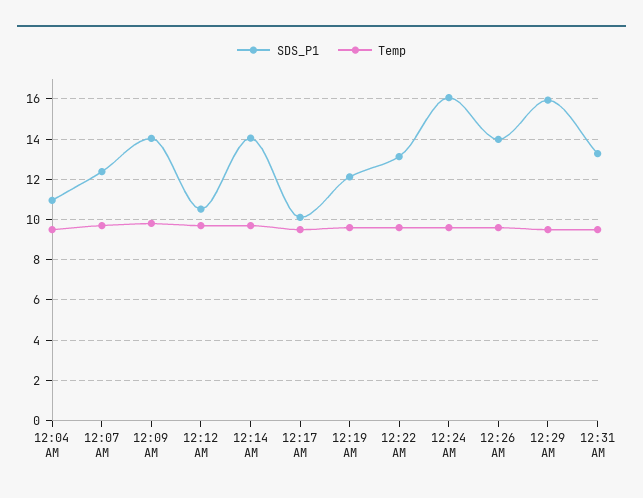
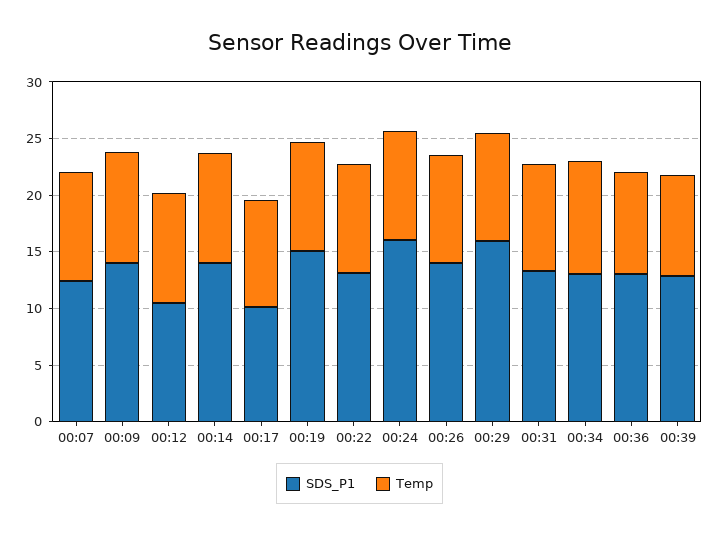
SDS_P1, 12:04 AM: 11 -> none
Temp, 12:04 AM: 9.5 -> none
SDS_P1, 12:19 AM: 12 -> 15
SDS_P1, 00:34: none -> 13
Temp, 00:34: none -> 10
SDS_P1, 00:36: none -> 13
Temp, 00:36: none -> 9
SDS_P1, 00:39: none -> 13
Temp, 00:39: none -> 9

